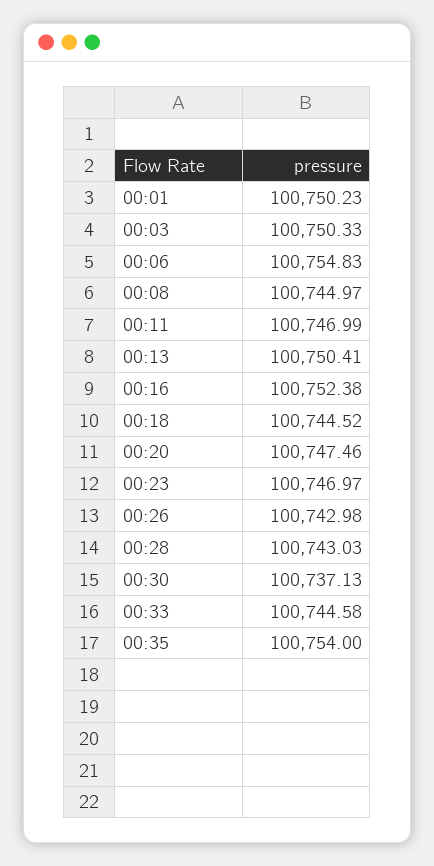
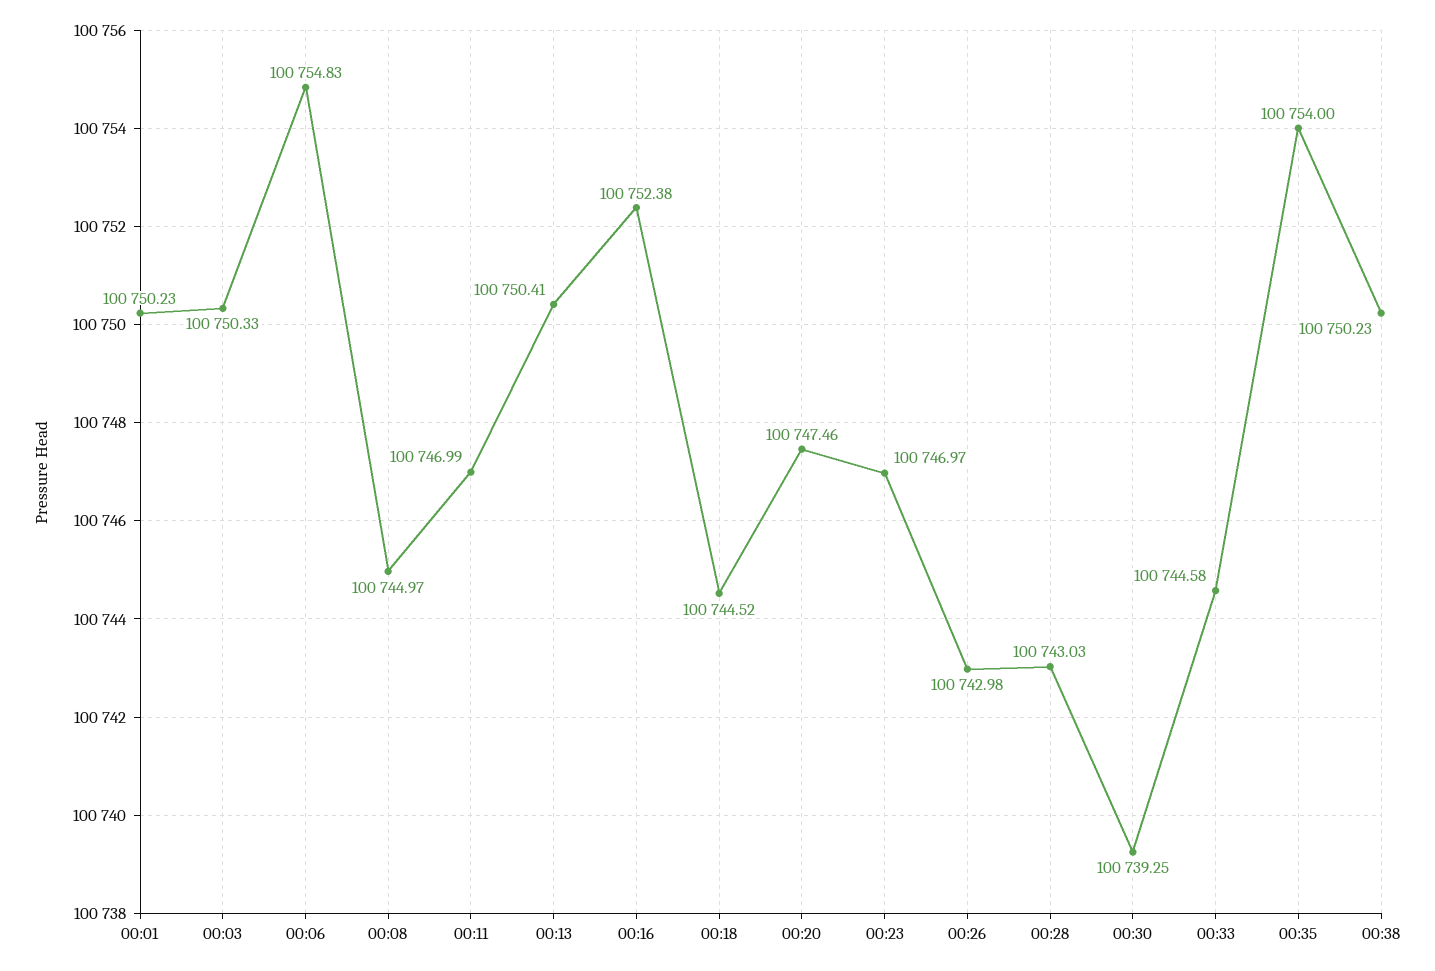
00:30: 100737.13 -> 100739.25
00:38: none -> 100750.23

